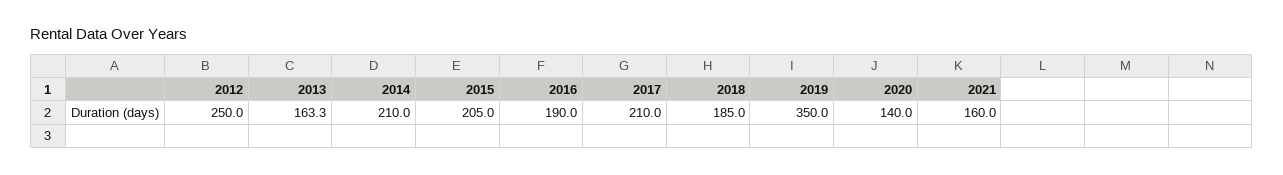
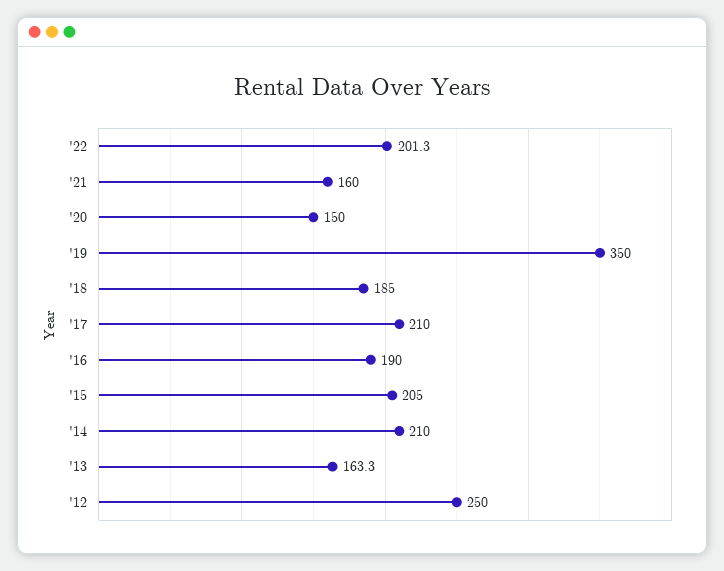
2020: 140 -> 150
'22: none -> 201.3

